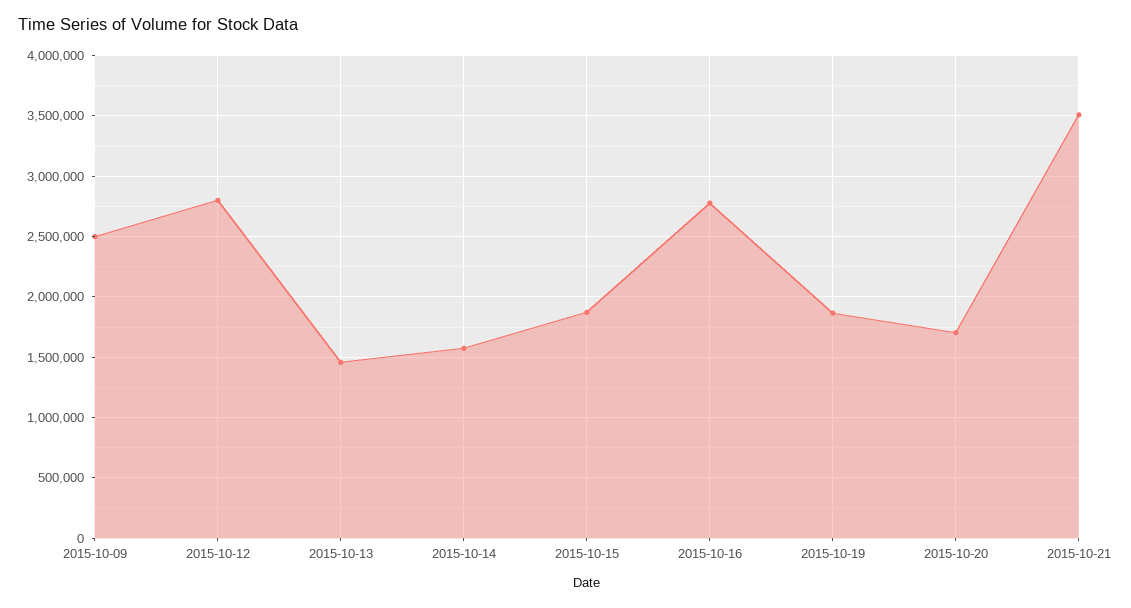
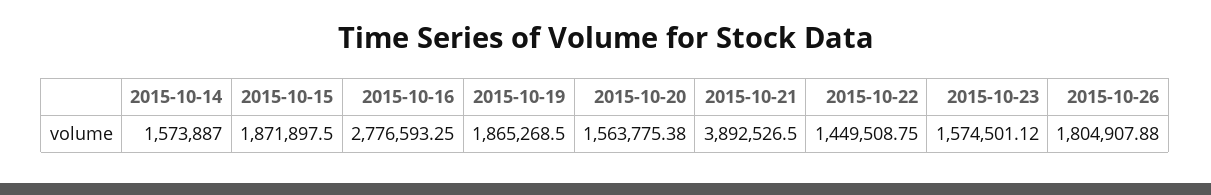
2015-10-09: 2500000 -> none
2015-10-12: 2800000 -> none
2015-10-13: 1450000 -> none
2015-10-20: 1700000 -> 1563775.38
2015-10-21: 3500000 -> 3892526.5
2015-10-22: none -> 1449508.75
2015-10-23: none -> 1574501.12
2015-10-26: none -> 1804907.88

